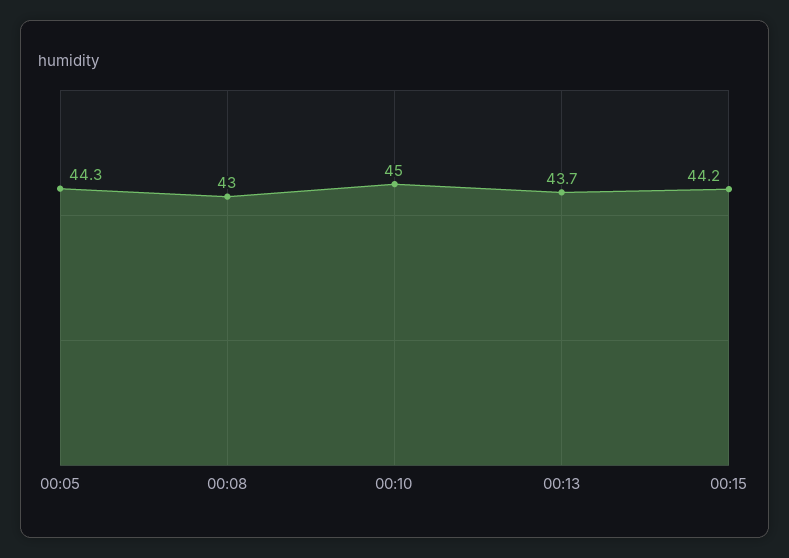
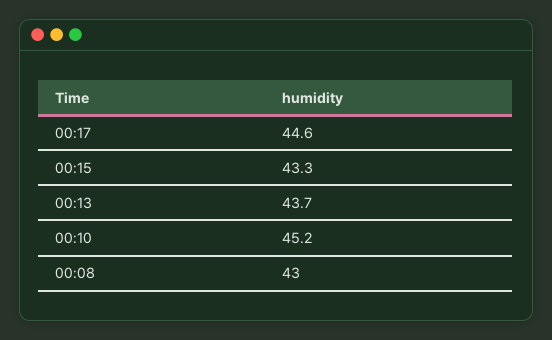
00:05: 44.3 -> none
00:10: 45 -> 45.2
00:15: 44.2 -> 43.3
00:17: none -> 44.6

